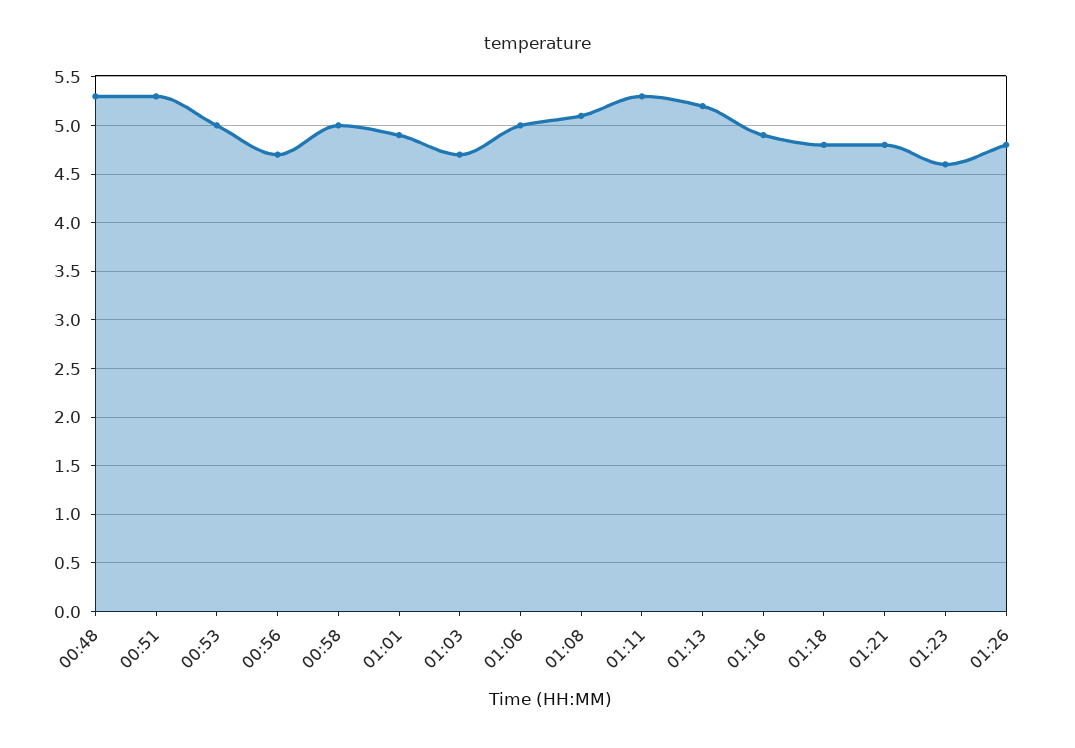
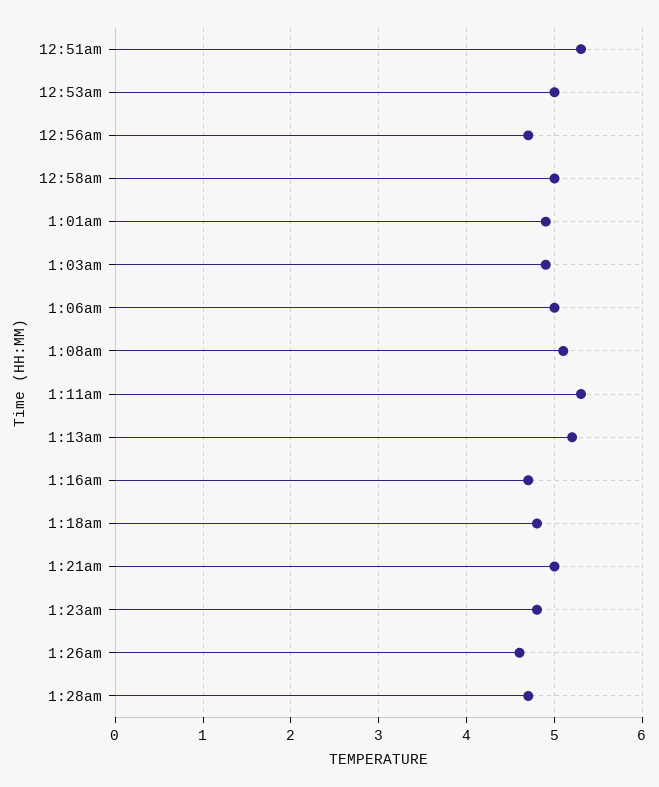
00:48: 5.3 -> none
01:03: 4.7 -> 4.9
01:16: 4.9 -> 4.7
01:21: 4.8 -> 5
01:23: 4.6 -> 4.8
01:26: 4.8 -> 4.6
1:28am: none -> 4.7

